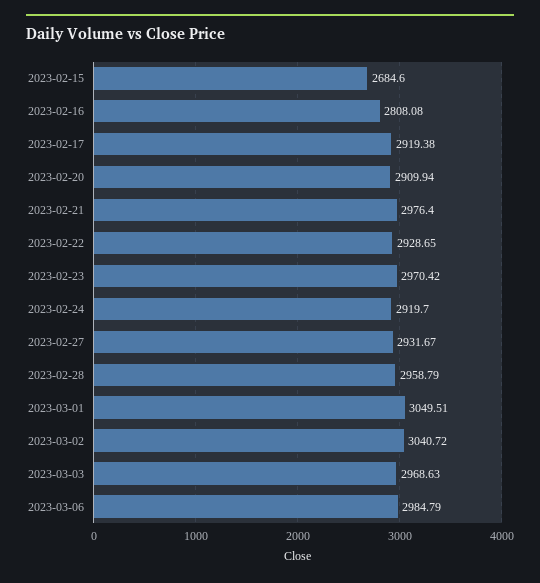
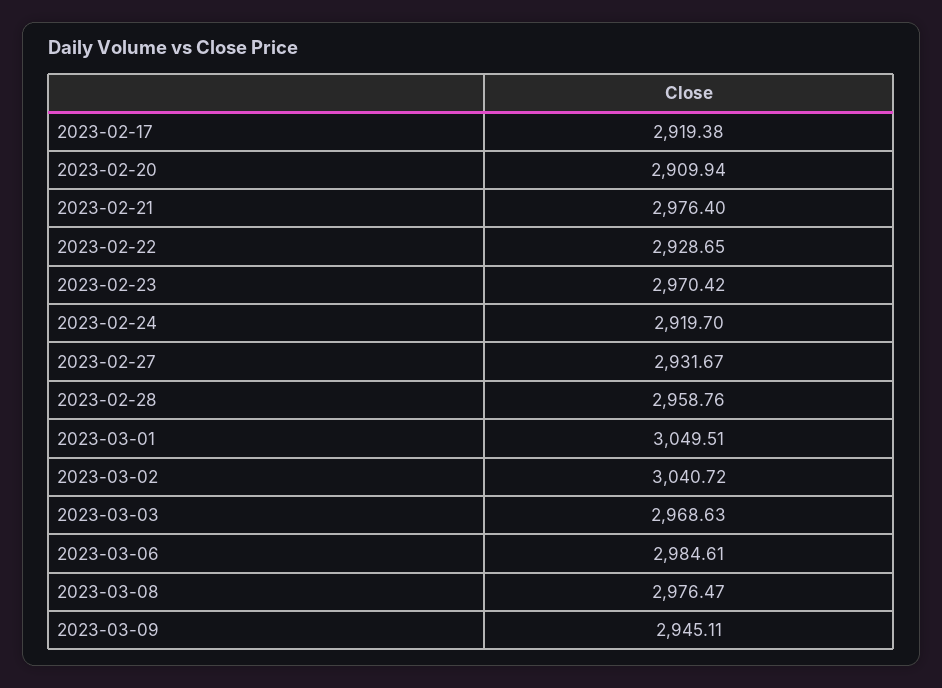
2023-02-15: 2684.6 -> none
2023-02-16: 2808.08 -> none
2023-02-28: 2958.79 -> 2958.76
2023-03-06: 2984.79 -> 2984.61
2023-03-08: none -> 2976.47
2023-03-09: none -> 2945.11

